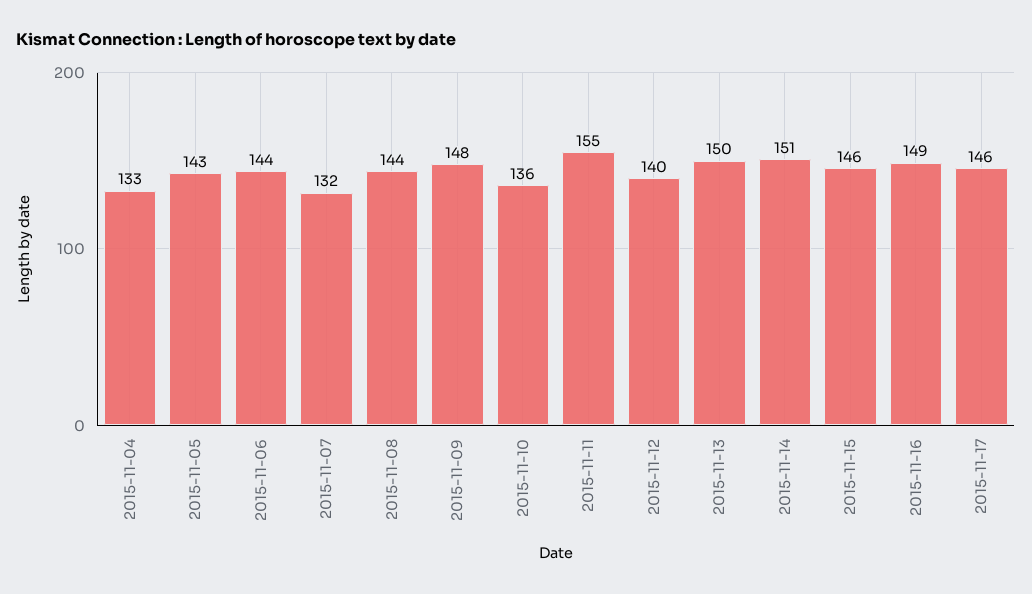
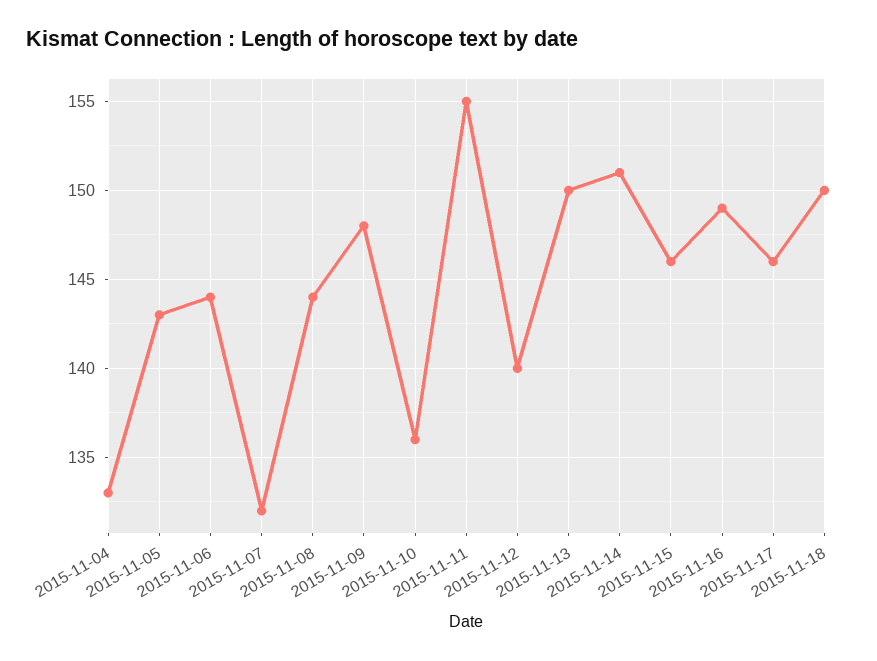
2015-11-18: none -> 150

